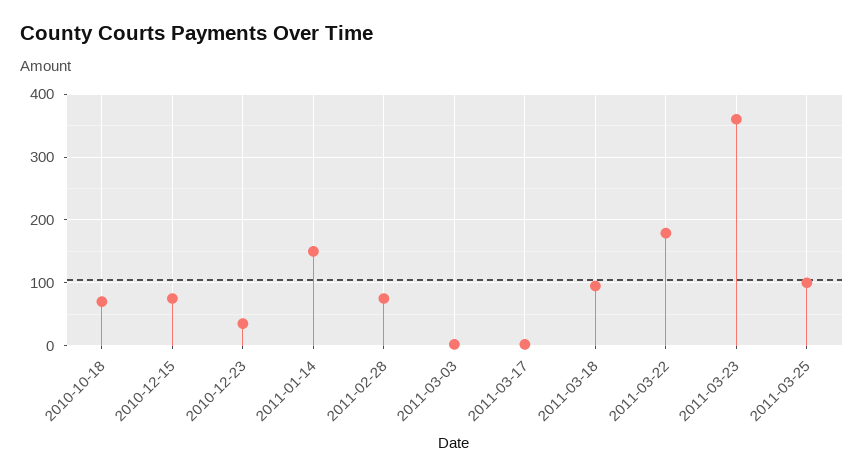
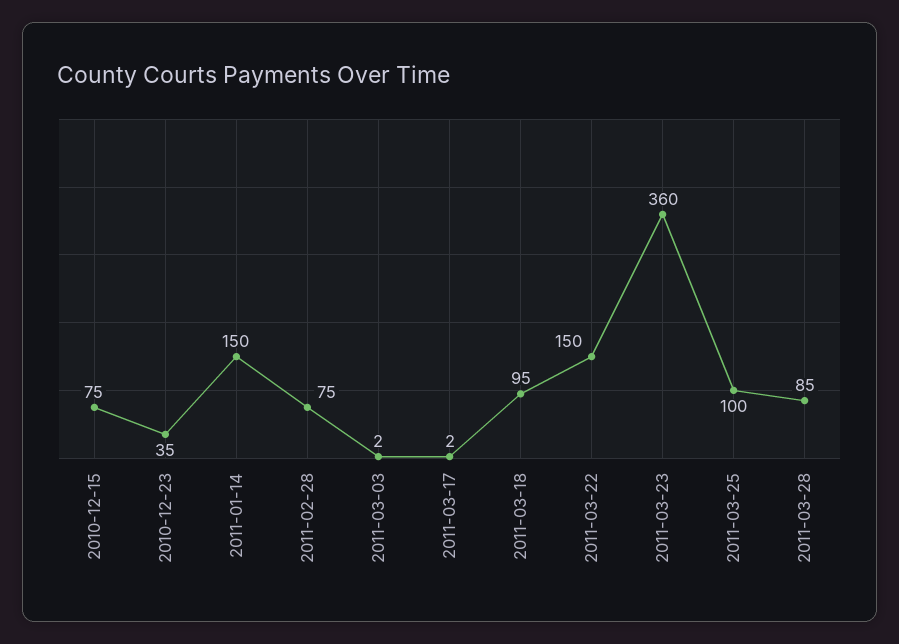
2010-10-18: 70 -> none
2011-03-22: 180 -> 150
2011-03-28: none -> 85

